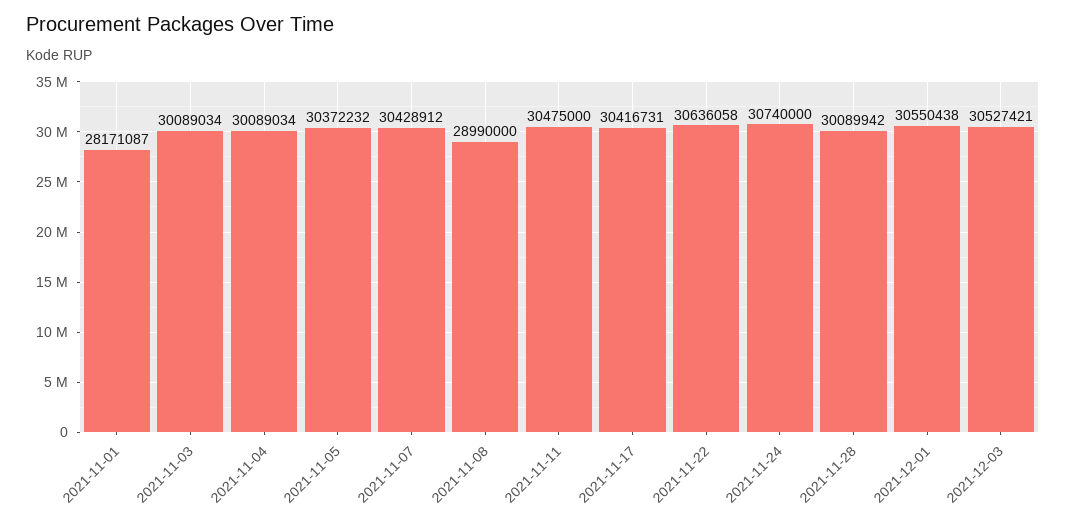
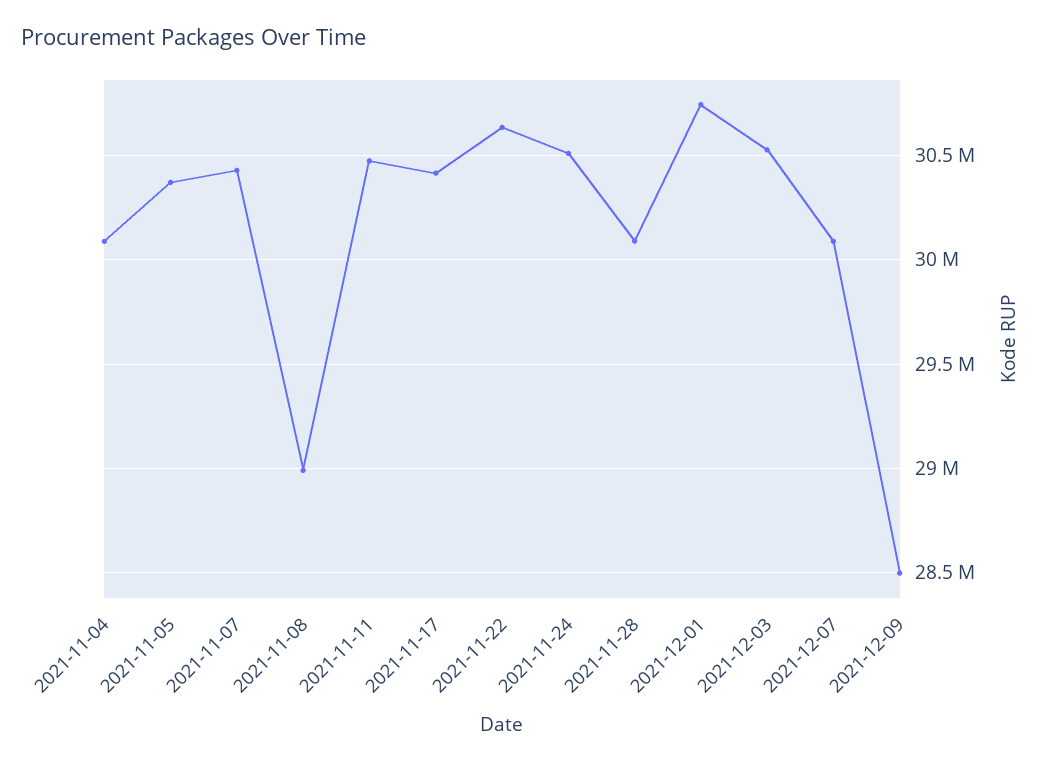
2021-11-01: 28171087 -> none
2021-11-03: 30089034 -> none
2021-11-24: 30740000 -> 30500000
2021-12-01: 30550438 -> 30750000
2021-12-07: none -> 30100000
2021-12-09: none -> 28500000

